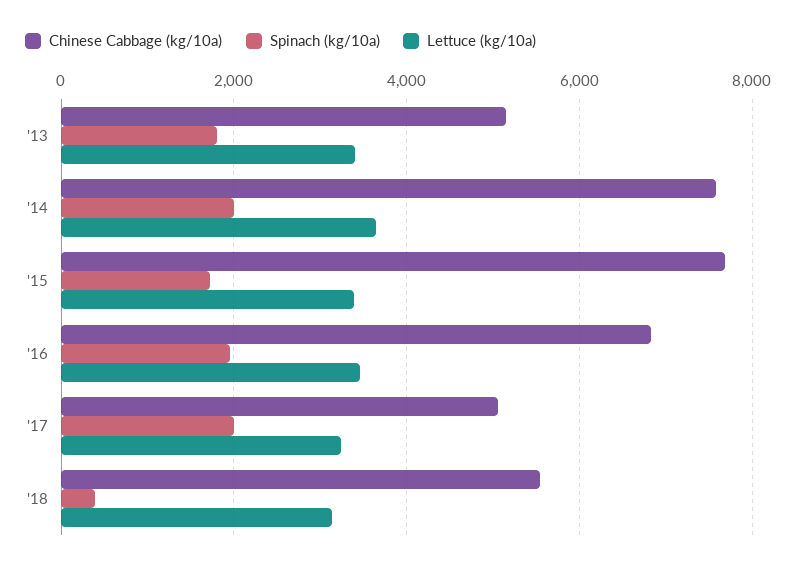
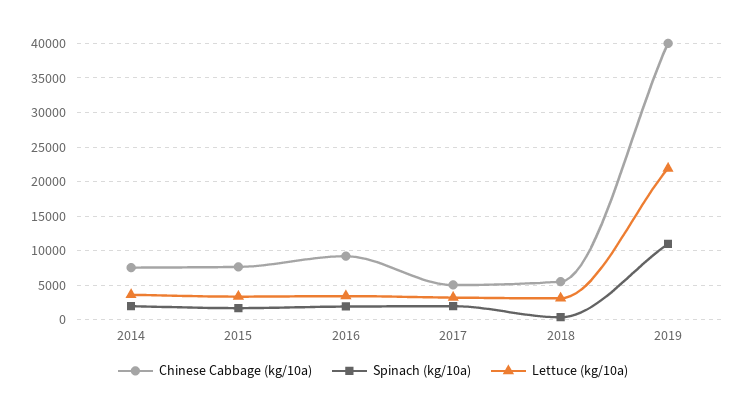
Chinese Cabbage (kg/10a), '13: 5200 -> none
Spinach (kg/10a), '13: 1800 -> none
Lettuce (kg/10a), '13: 3400 -> none
Chinese Cabbage (kg/10a), '16: 6800 -> 9000
Chinese Cabbage (kg/10a), 2019: none -> 40000
Spinach (kg/10a), 2019: none -> 11000
Lettuce (kg/10a), 2019: none -> 22000

